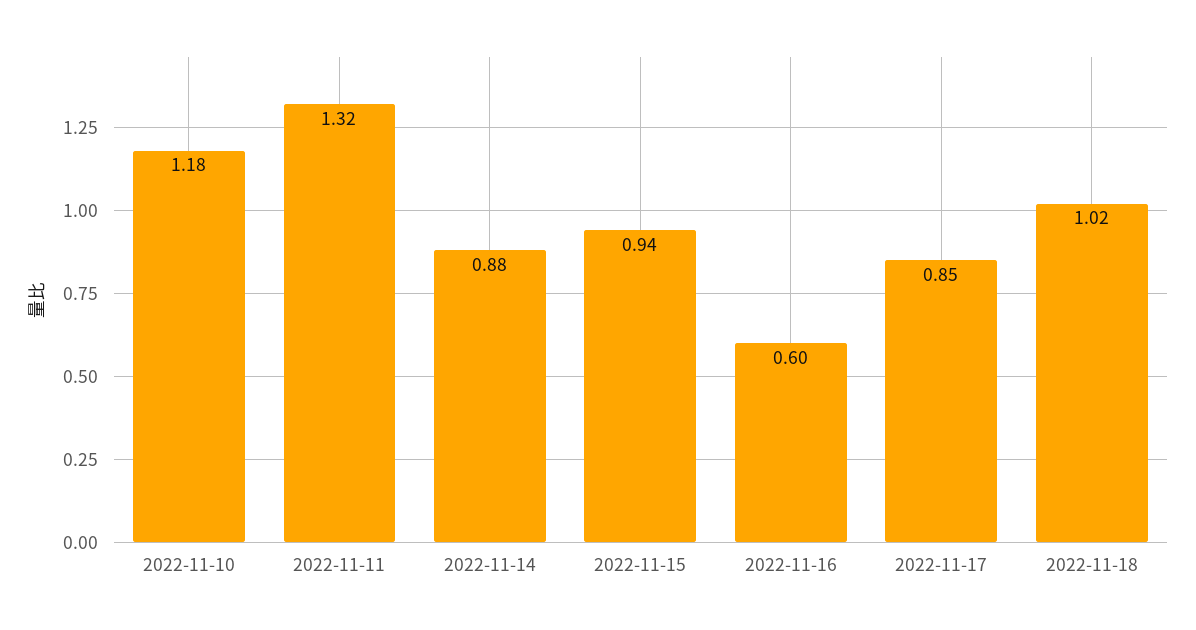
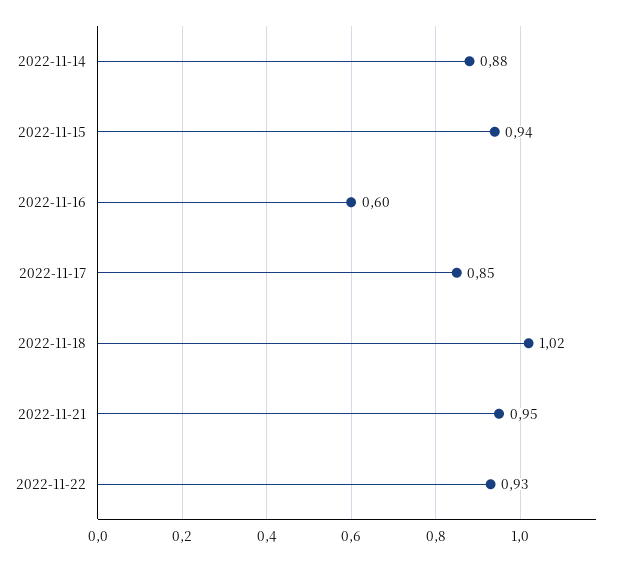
2022-11-10: 1.18 -> none
2022-11-11: 1.32 -> none
2022-11-21: none -> 0.95
2022-11-22: none -> 0.93

